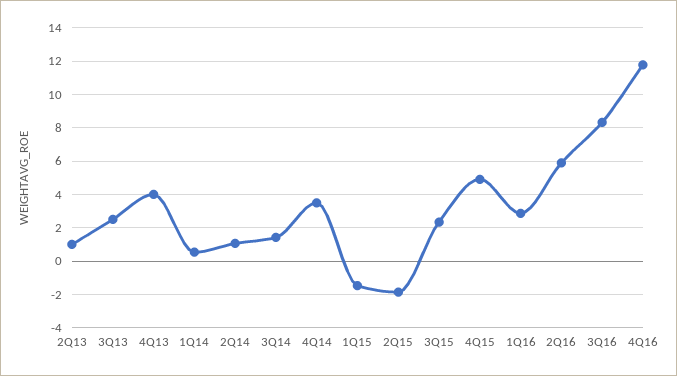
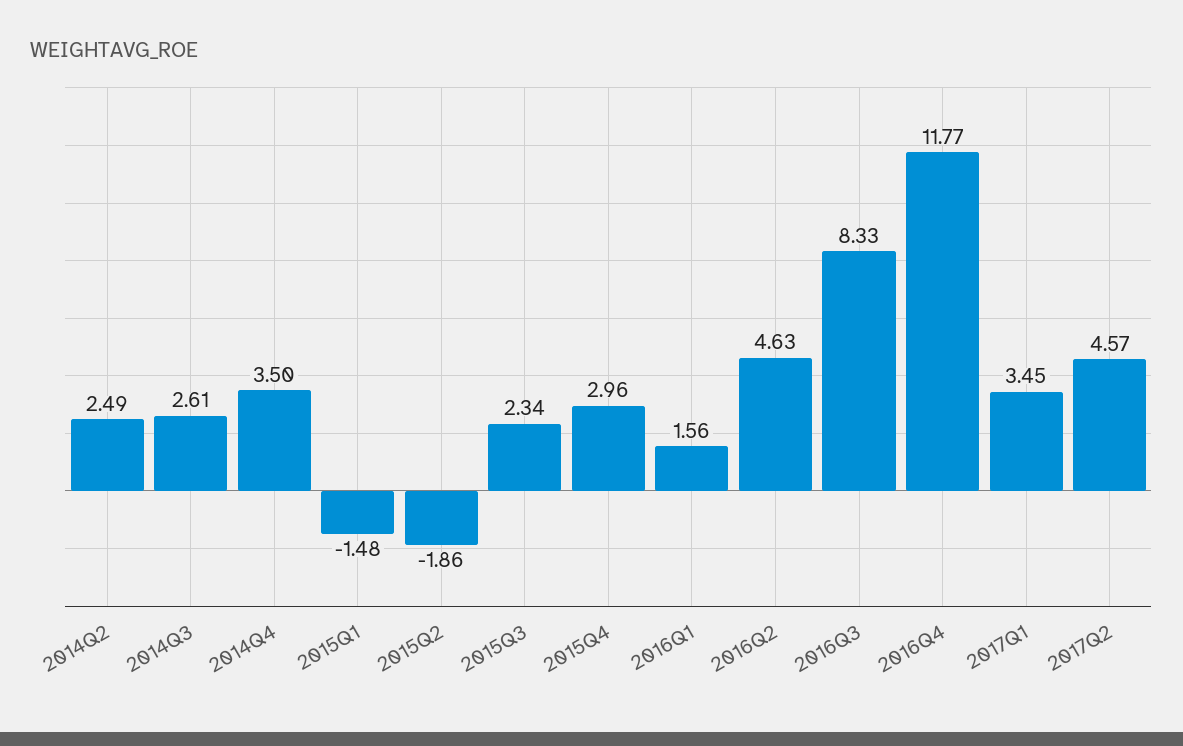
2Q13: 1 -> none
3Q13: 2.5 -> none
4Q13: 4 -> none
1Q14: 0.5 -> none
2Q14: 1 -> 2.49
3Q14: 1.5 -> 2.61
4Q15: 5 -> 2.96
1Q16: 3 -> 1.56
2Q16: 6 -> 4.63
2017Q1: none -> 3.45
2017Q2: none -> 4.57

